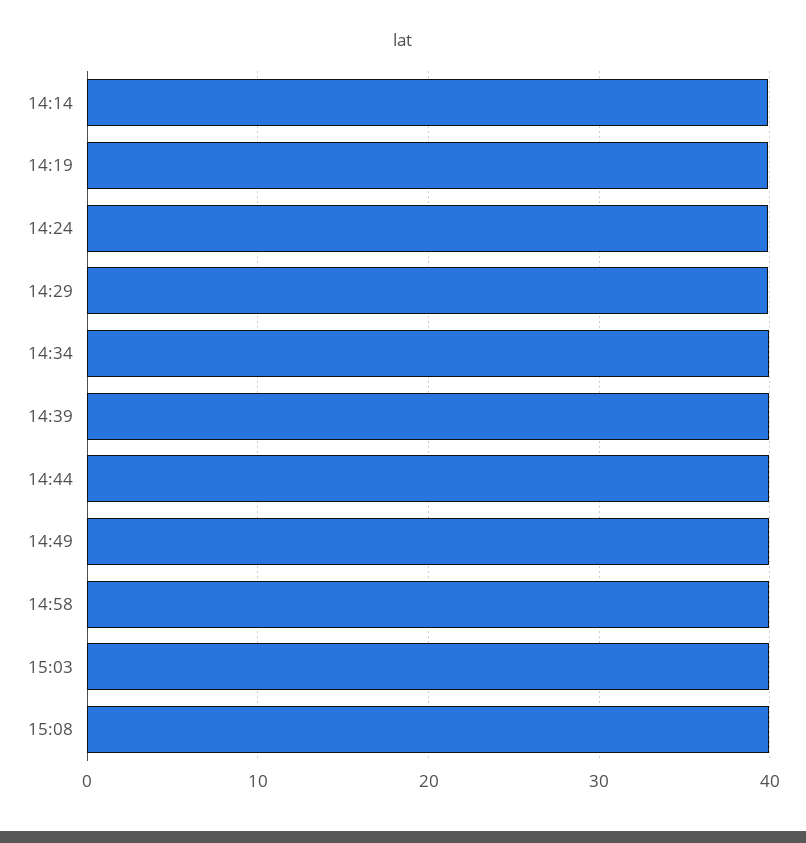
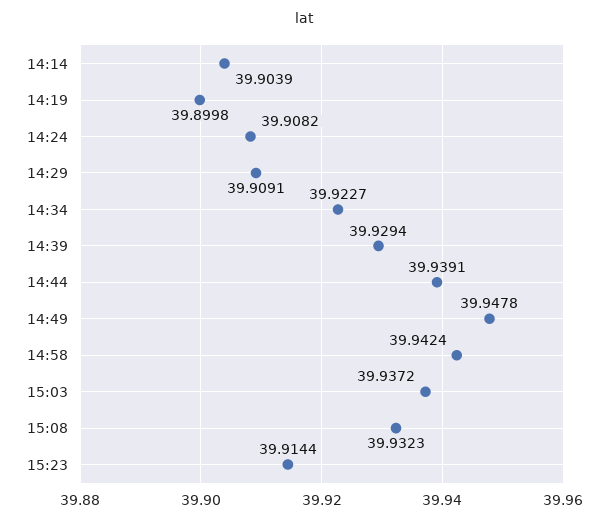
15:23: none -> 39.9144

